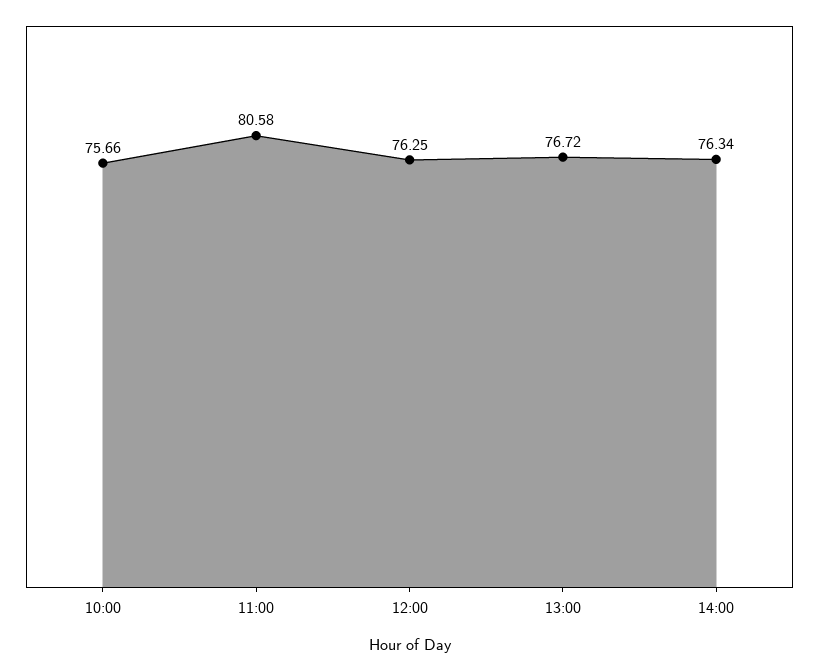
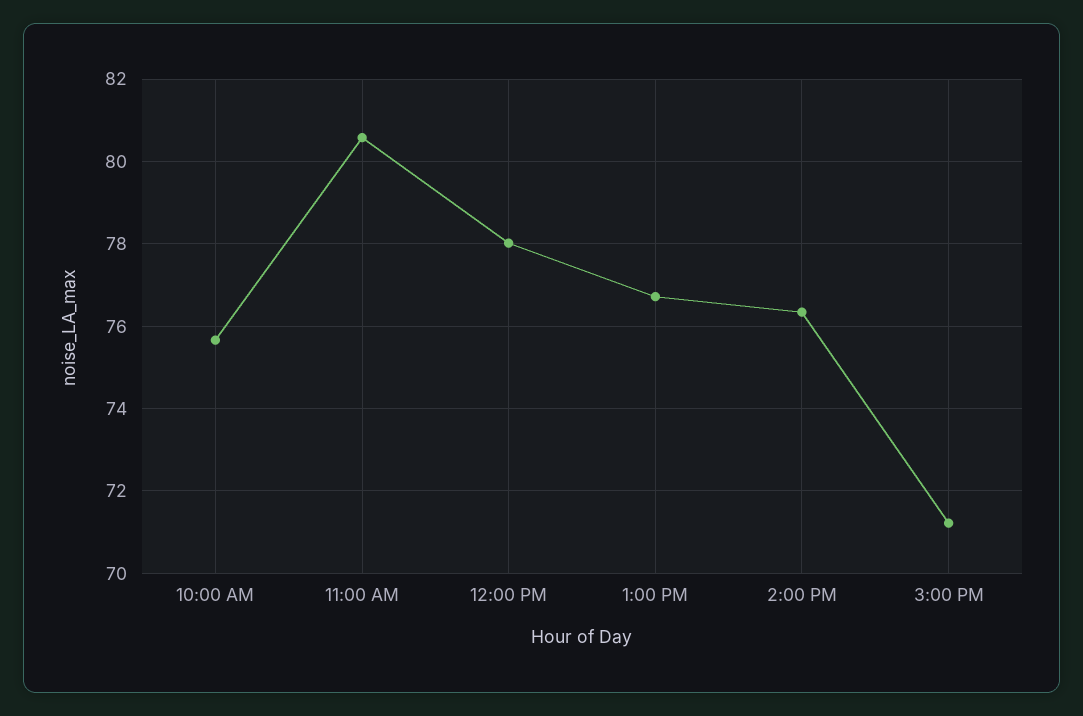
12:00: 76.25 -> 78
3:00 PM: none -> 71.2

